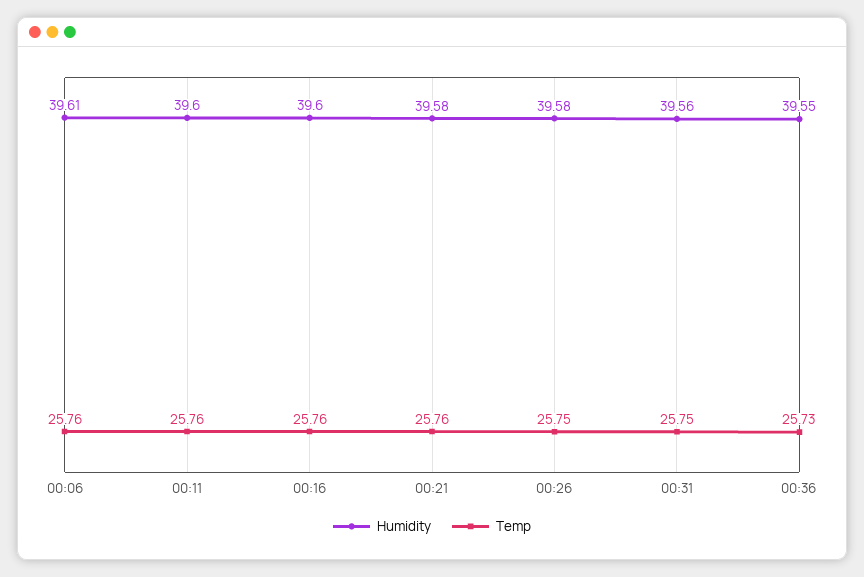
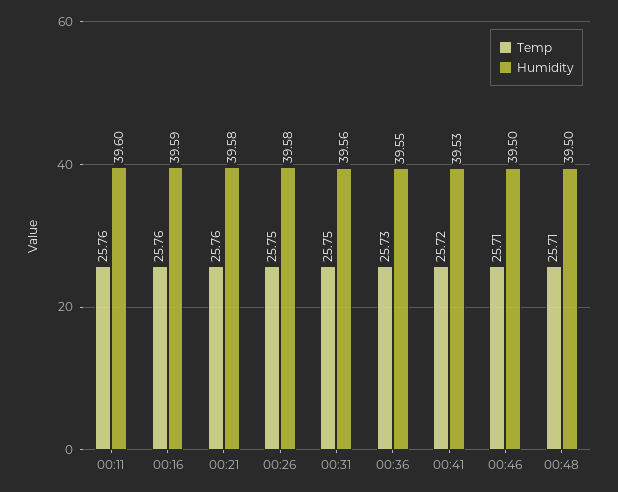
Humidity, 00:06: 39.61 -> none
Temp, 00:06: 25.76 -> none
Humidity, 00:16: 39.6 -> 39.59
Temp, 00:41: none -> 25.72
Humidity, 00:41: none -> 39.53
Temp, 00:46: none -> 25.71
Humidity, 00:46: none -> 39.5
Temp, 00:48: none -> 25.71
Humidity, 00:48: none -> 39.5

